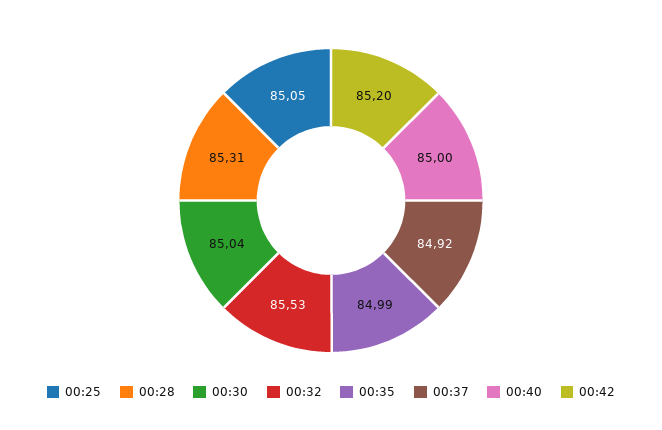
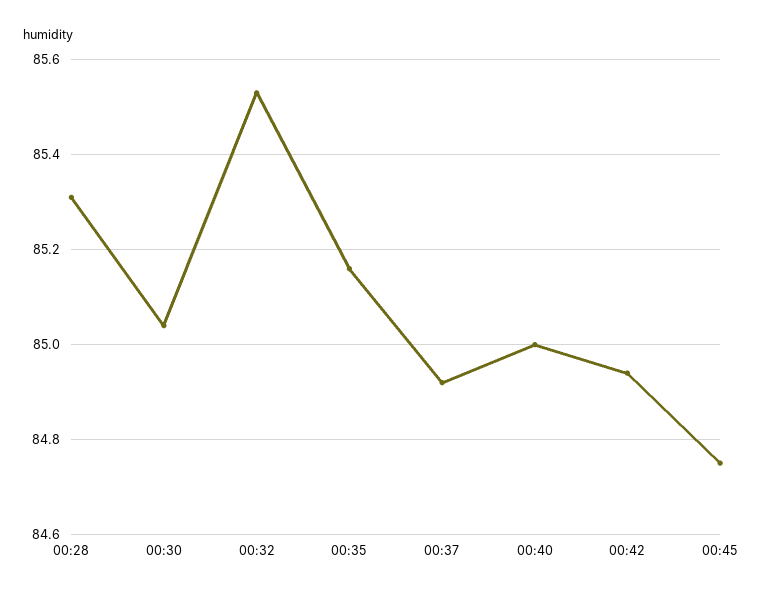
00:25: 85.05 -> none
00:35: 84.99 -> 85.15
00:42: 85.2 -> 84.95
00:45: none -> 84.75

